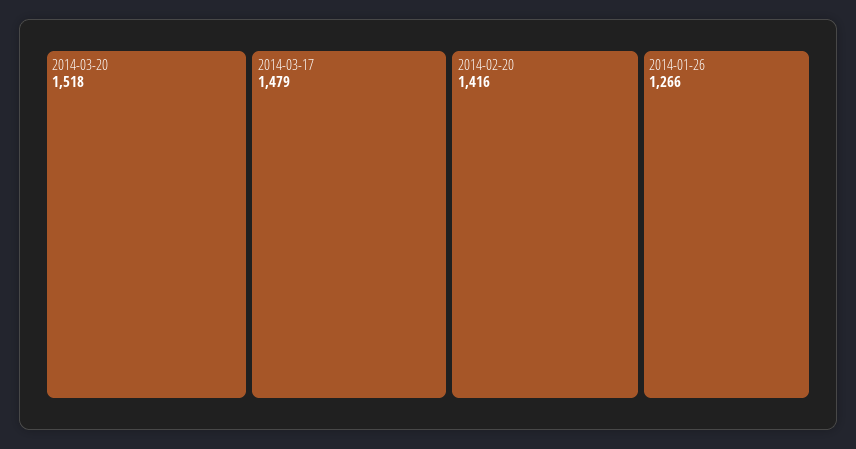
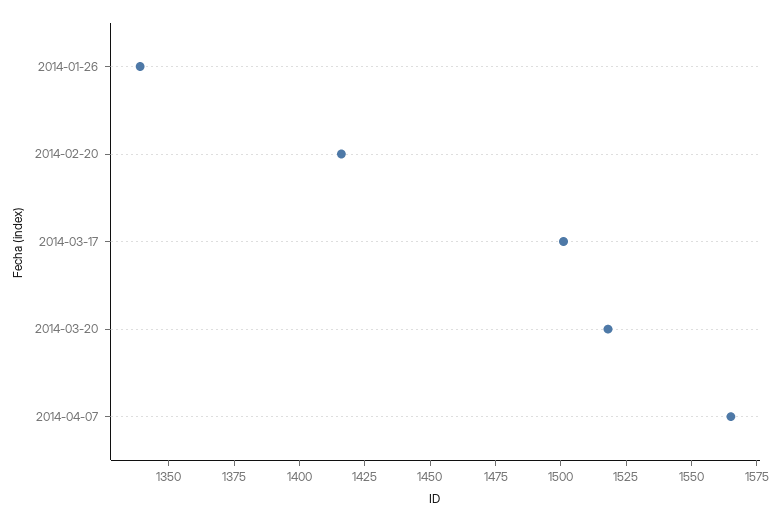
2014-03-17: 1479 -> 1500
2014-01-26: 1266 -> 1340
2014-04-07: none -> 1565

